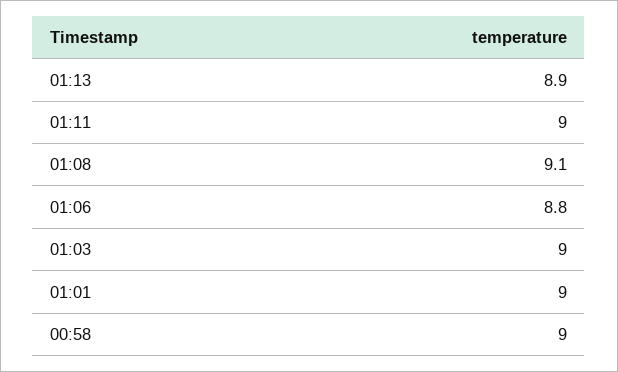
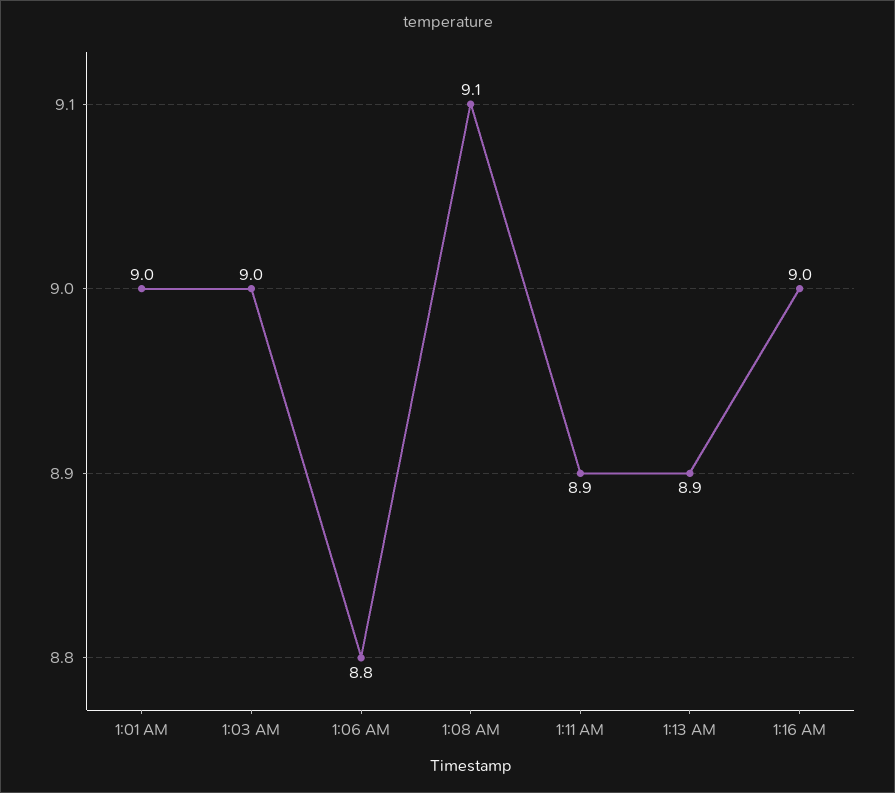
01:11: 9 -> 8.9
00:58: 9 -> none
1:16 AM: none -> 9

